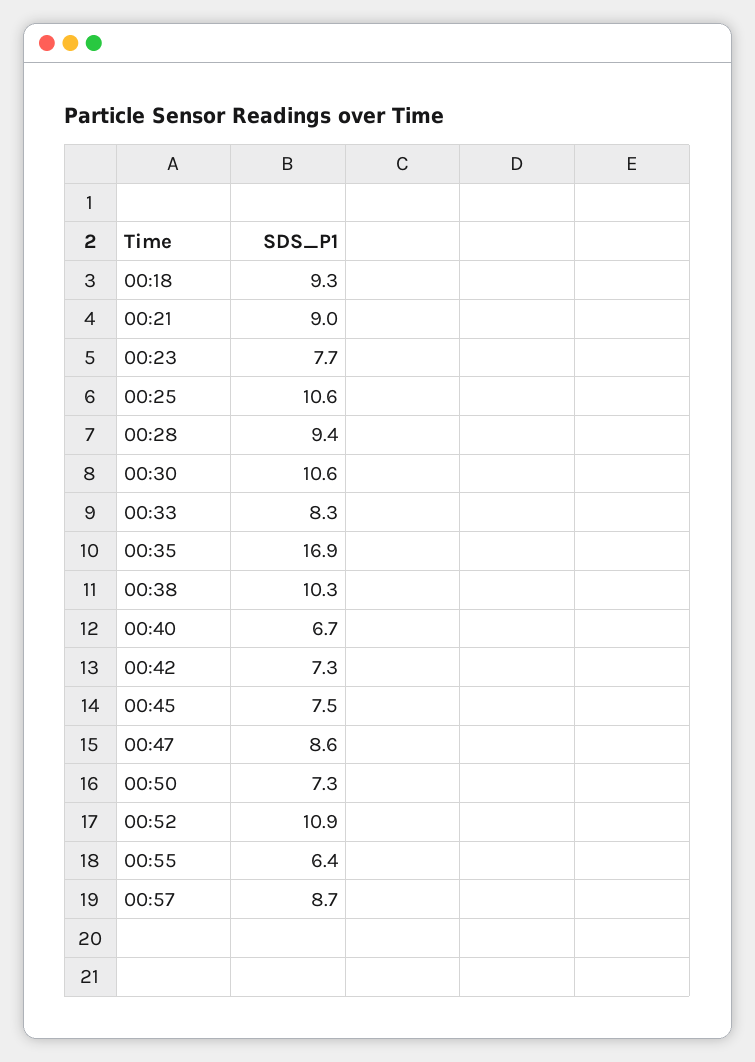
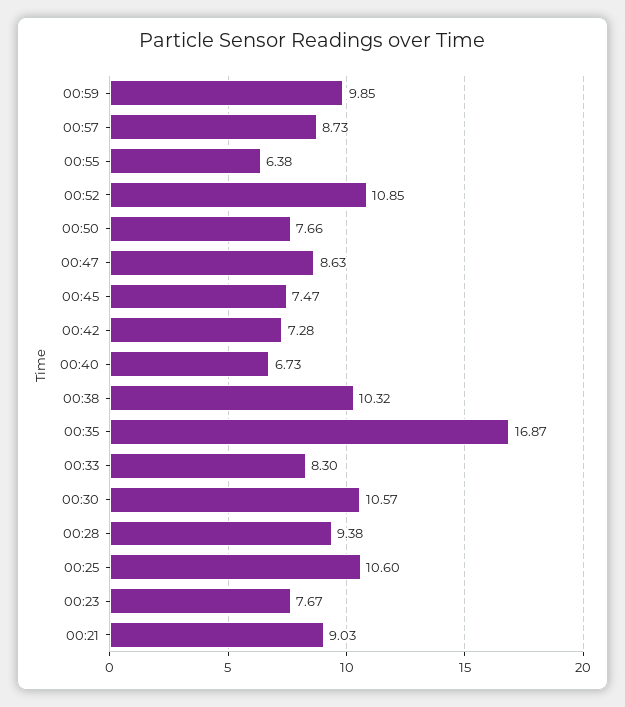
00:18: 9.3 -> none
00:50: 7.3 -> 7.66
00:59: none -> 9.85

